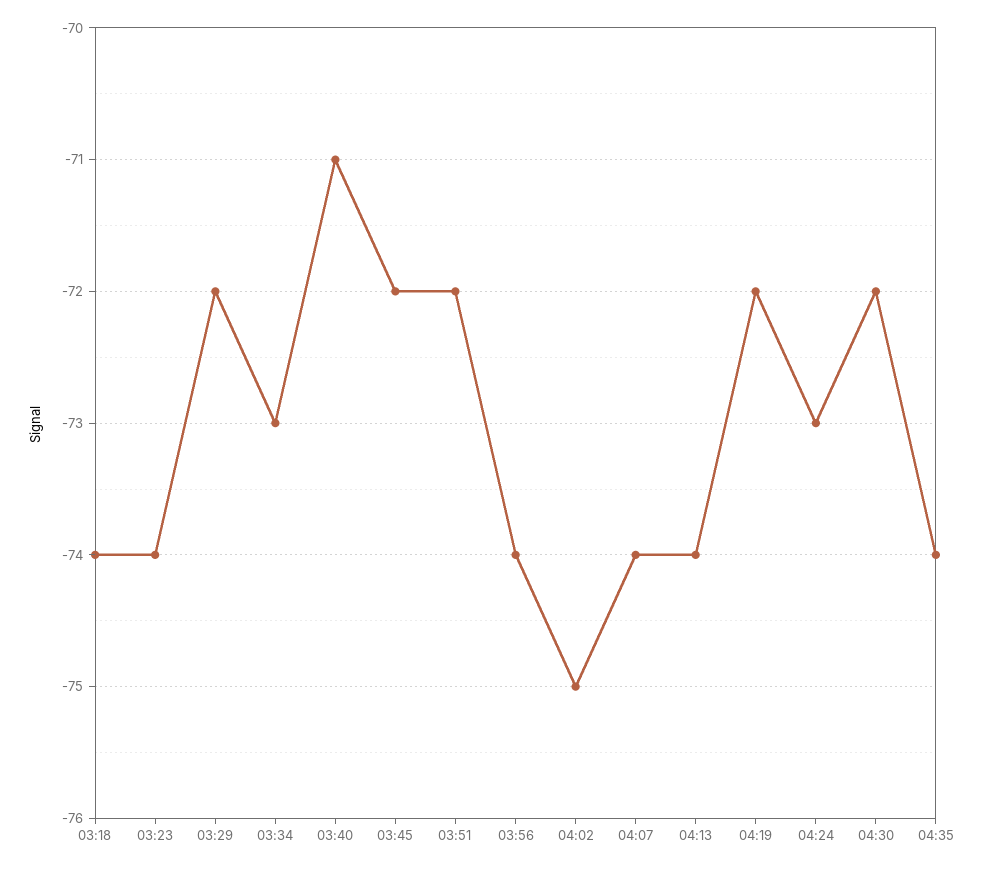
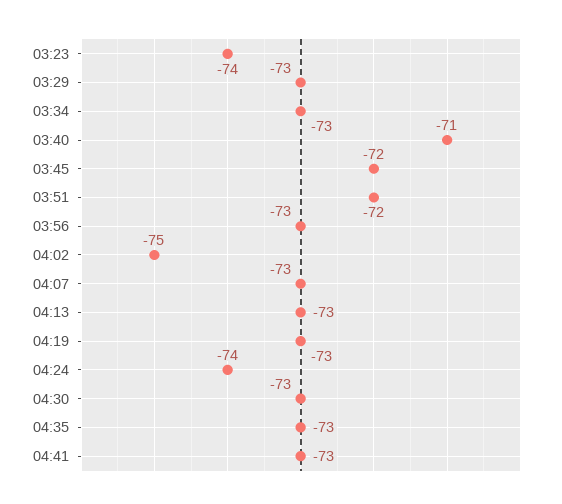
03:18: -74 -> none
03:29: -72 -> -73
03:56: -74 -> -73
04:07: -74 -> -73
04:13: -74 -> -73
04:19: -72 -> -73
04:24: -73 -> -74
04:30: -72 -> -73
04:35: -74 -> -73
04:41: none -> -73

